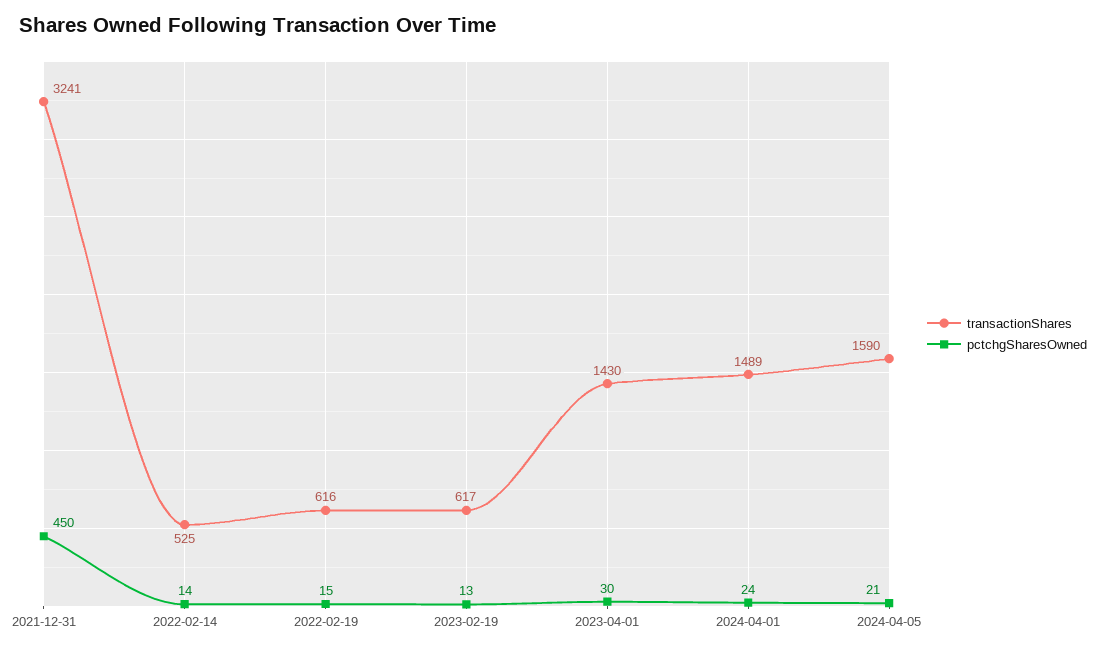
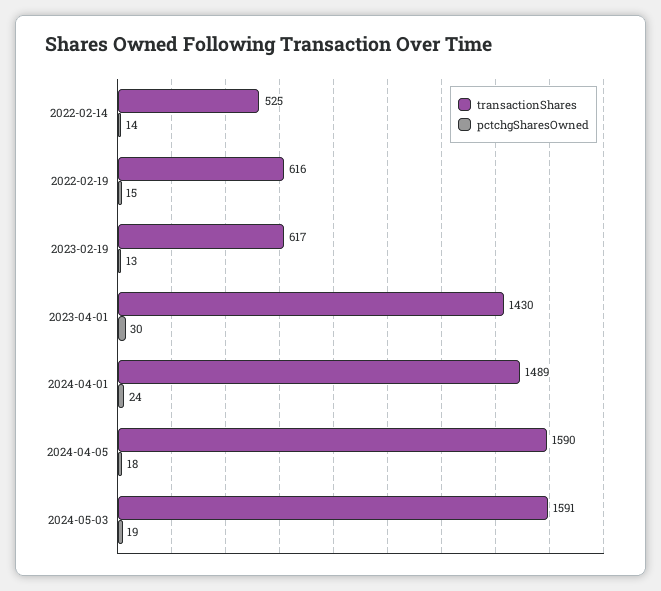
transactionShares, 2021-12-31: 3241 -> none
pctchgSharesOwned, 2021-12-31: 450 -> none
pctchgSharesOwned, 2024-04-05: 21 -> 18
transactionShares, 2024-05-03: none -> 1591
pctchgSharesOwned, 2024-05-03: none -> 19

